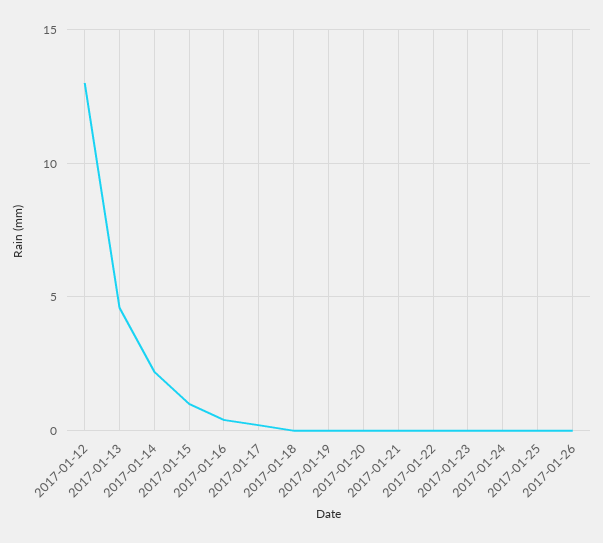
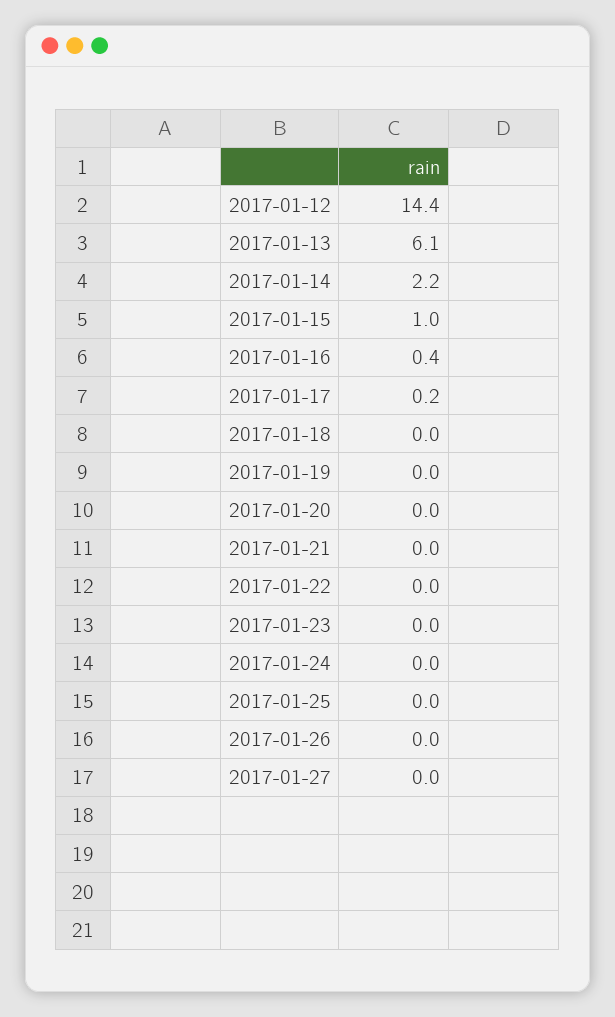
2017-01-12: 13 -> 14.4
2017-01-13: 4.5 -> 6.1
2017-01-27: none -> 0

